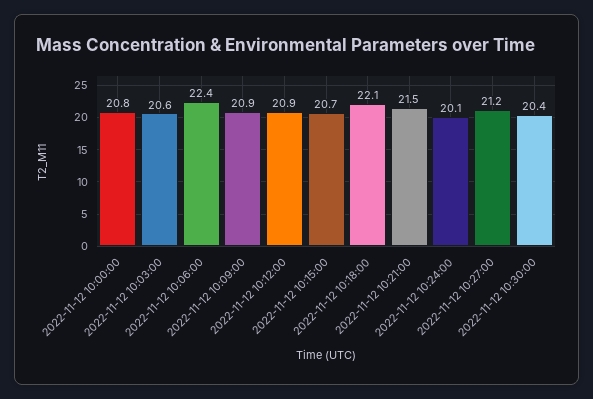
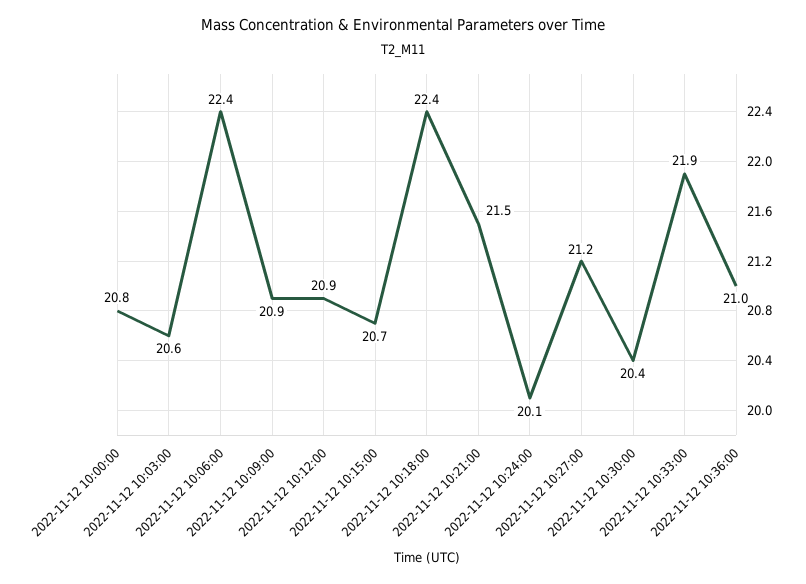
2022-11-12 10:18:00: 22.1 -> 22.4
2022-11-12 10:33:00: none -> 21.9
2022-11-12 10:36:00: none -> 21

